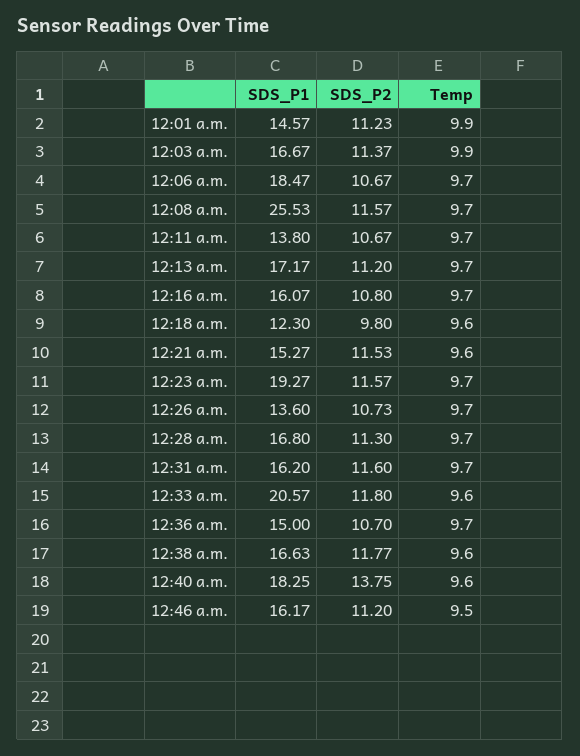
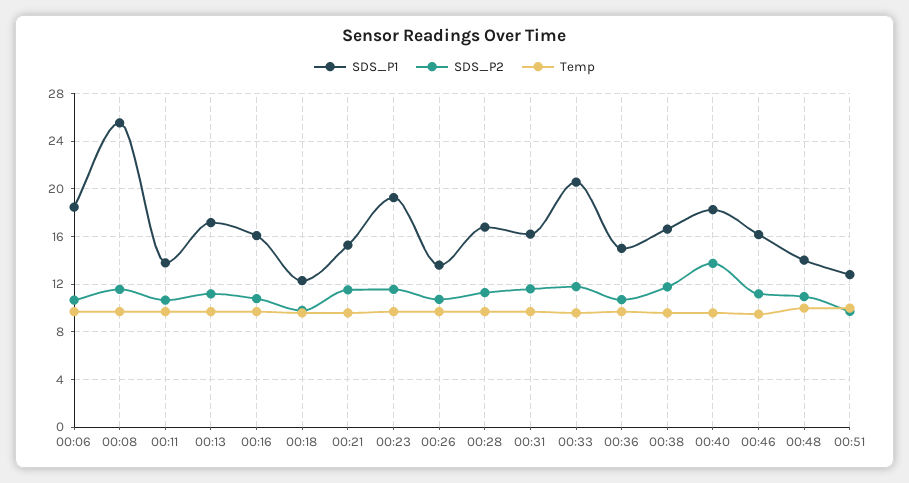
SDS_P1, 12:01 a.m.: 14.57 -> none
SDS_P2, 12:01 a.m.: 11.23 -> none
Temp, 12:01 a.m.: 9.9 -> none
SDS_P1, 12:03 a.m.: 16.67 -> none
SDS_P2, 12:03 a.m.: 11.37 -> none
Temp, 12:03 a.m.: 9.9 -> none
SDS_P1, 00:48: none -> 14
SDS_P2, 00:48: none -> 11
Temp, 00:48: none -> 10
SDS_P1, 00:51: none -> 13
SDS_P2, 00:51: none -> 10
Temp, 00:51: none -> 10

